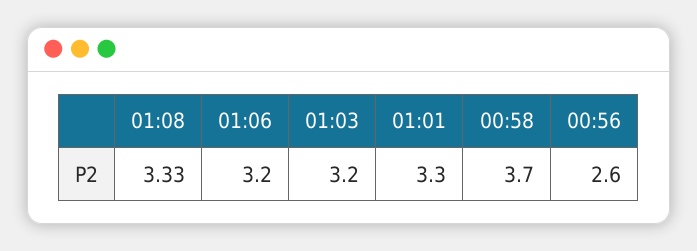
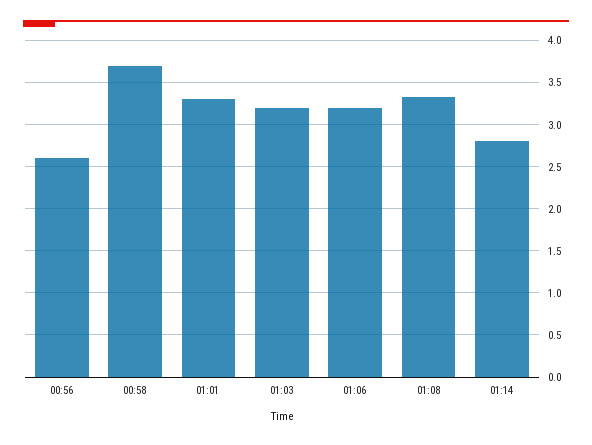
01:14: none -> 2.8

